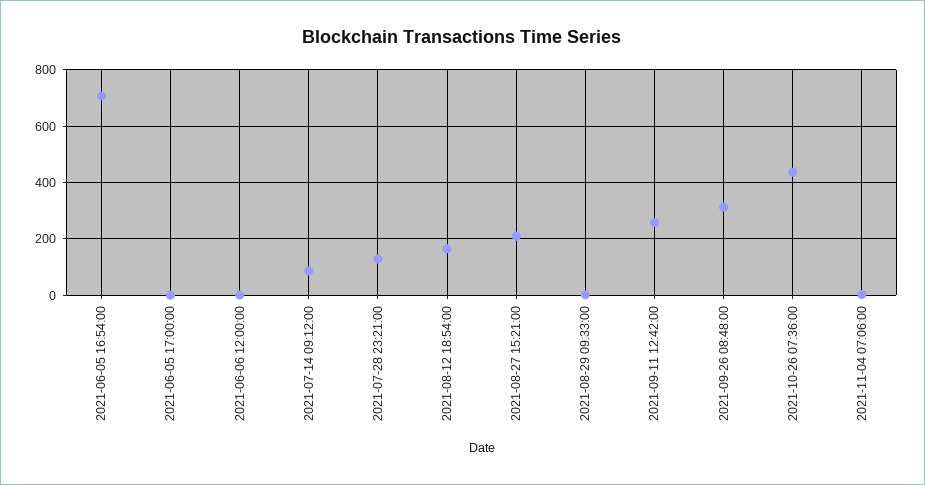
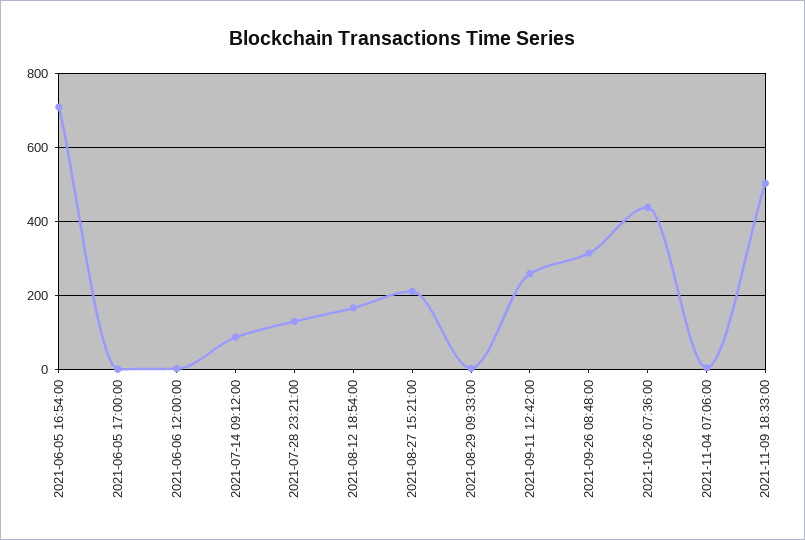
2021-11-09 18:33:00: none -> 500

